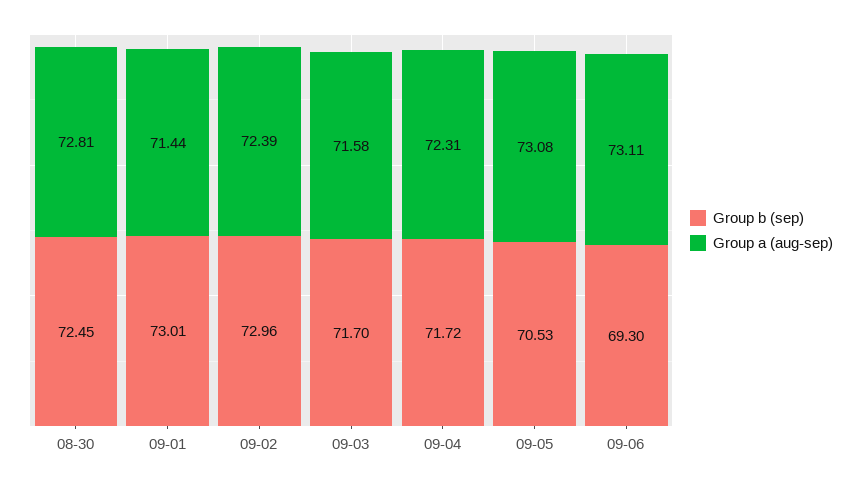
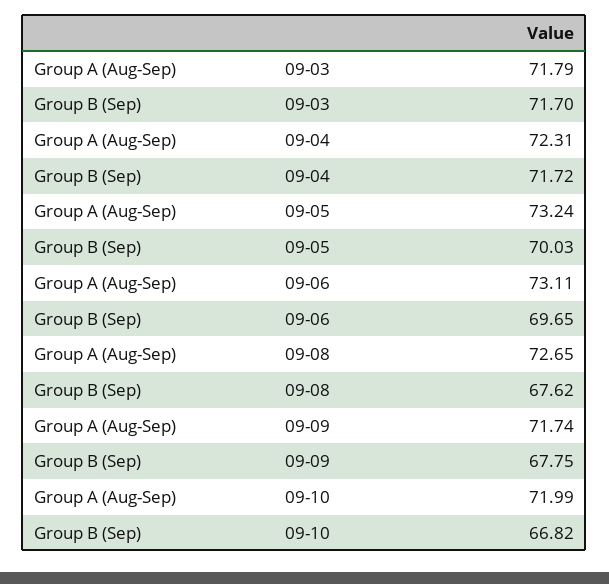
Group b (sep), 08-30: 72.45 -> none
Group a (aug-sep), 08-30: 72.81 -> none
Group b (sep), 09-01: 73.01 -> none
Group a (aug-sep), 09-01: 71.44 -> none
Group b (sep), 09-02: 72.96 -> none
Group a (aug-sep), 09-02: 72.39 -> none
Group a (aug-sep), 09-03: 71.58 -> 71.79
Group b (sep), 09-05: 70.53 -> 70.03
Group a (aug-sep), 09-05: 73.08 -> 73.24
Group b (sep), 09-06: 69.3 -> 69.65
Group a (aug-sep), 09-08: none -> 72.65
Group b (sep), 09-08: none -> 67.62
Group a (aug-sep), 09-09: none -> 71.74
Group b (sep), 09-09: none -> 67.75
Group a (aug-sep), 09-10: none -> 71.99
Group b (sep), 09-10: none -> 66.82

